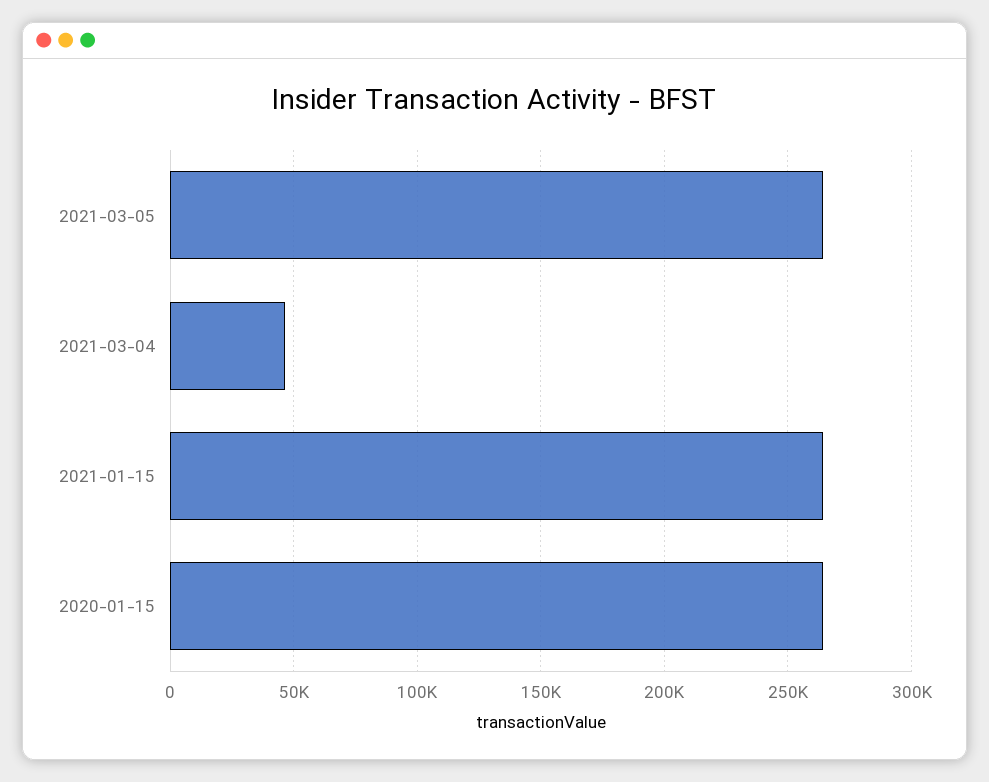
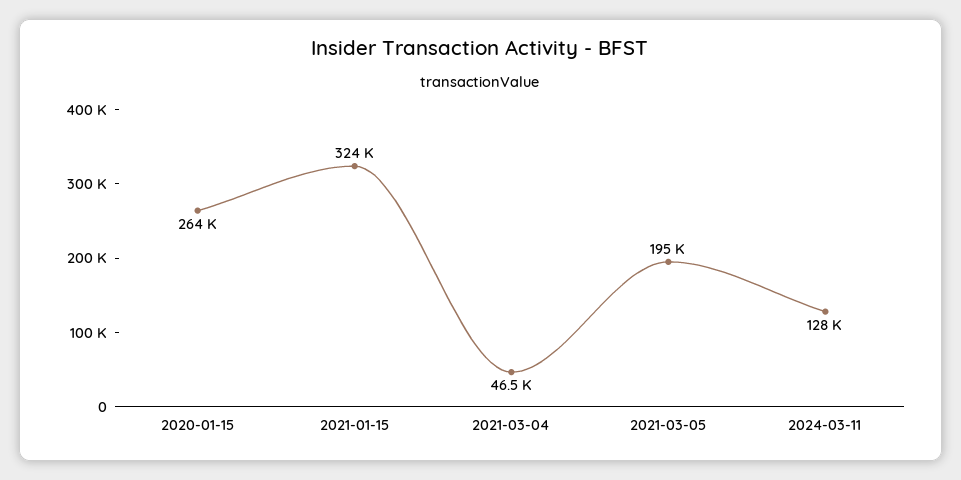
2021-03-05: 265000 -> 195000
2021-01-15: 265000 -> 324000
2024-03-11: none -> 128000

